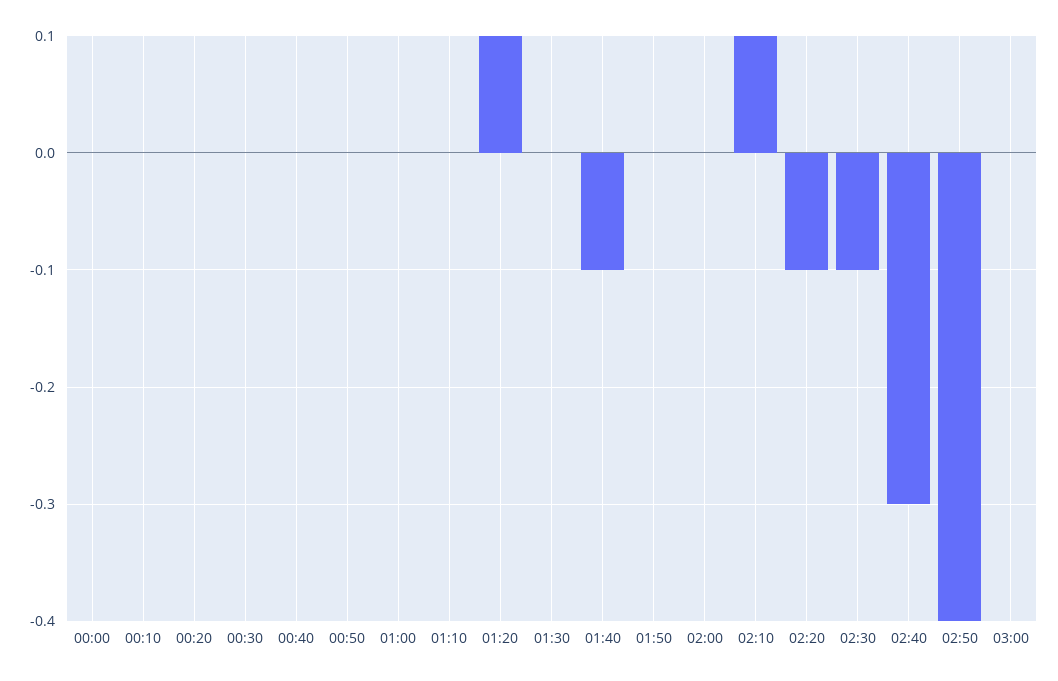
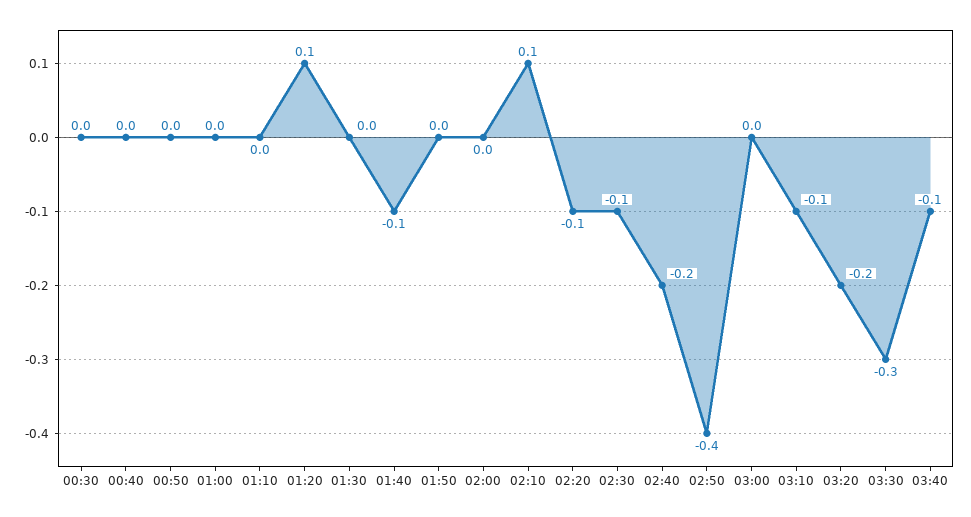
00:00: 0 -> none
00:10: 0 -> none
00:20: 0 -> none
02:40: -0.3 -> -0.2
03:10: none -> -0.1
03:20: none -> -0.2
03:30: none -> -0.3
03:40: none -> -0.1

